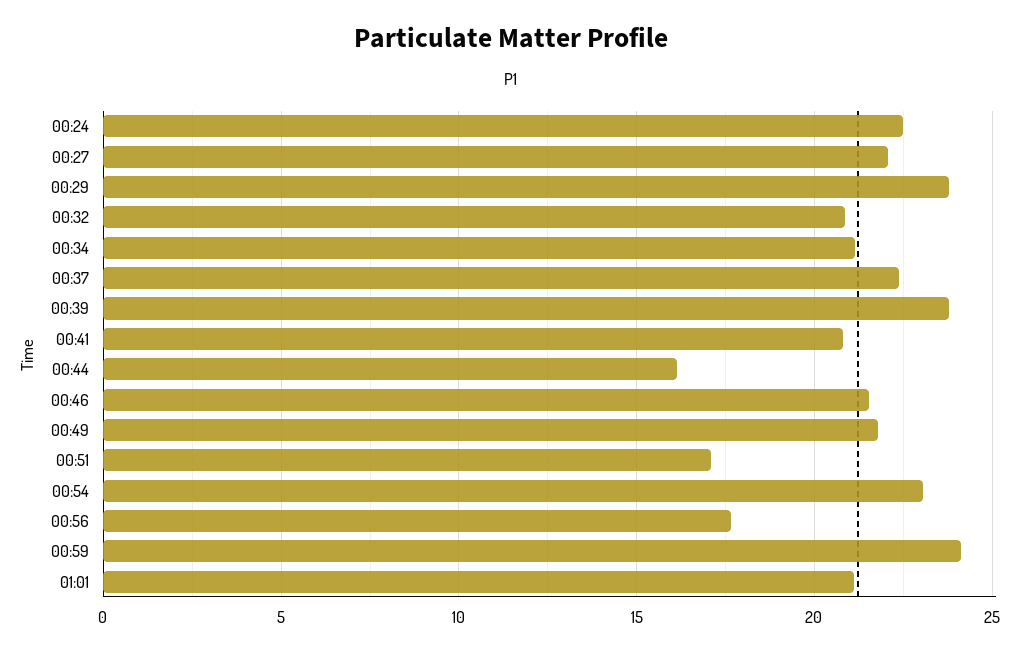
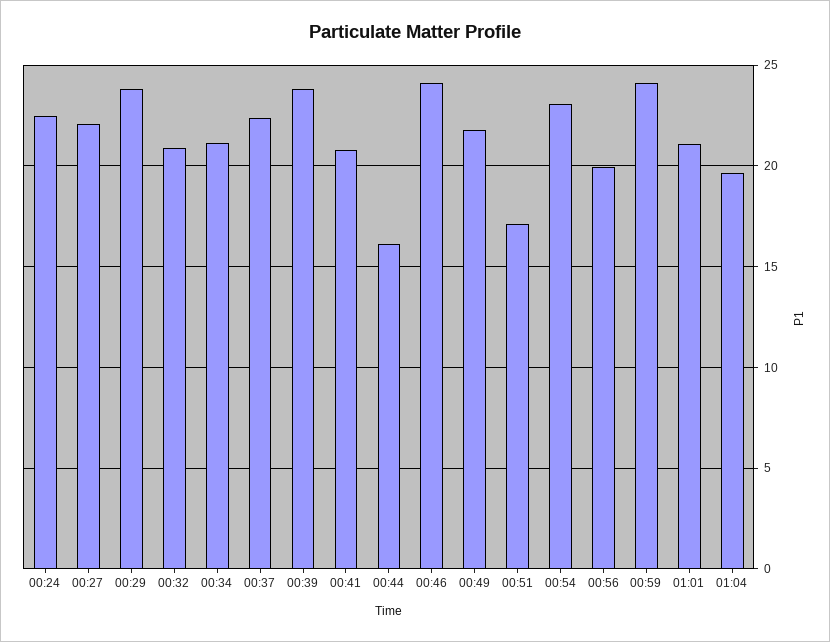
00:46: 21.5 -> 24
00:56: 17.5 -> 20
01:04: none -> 19.5

